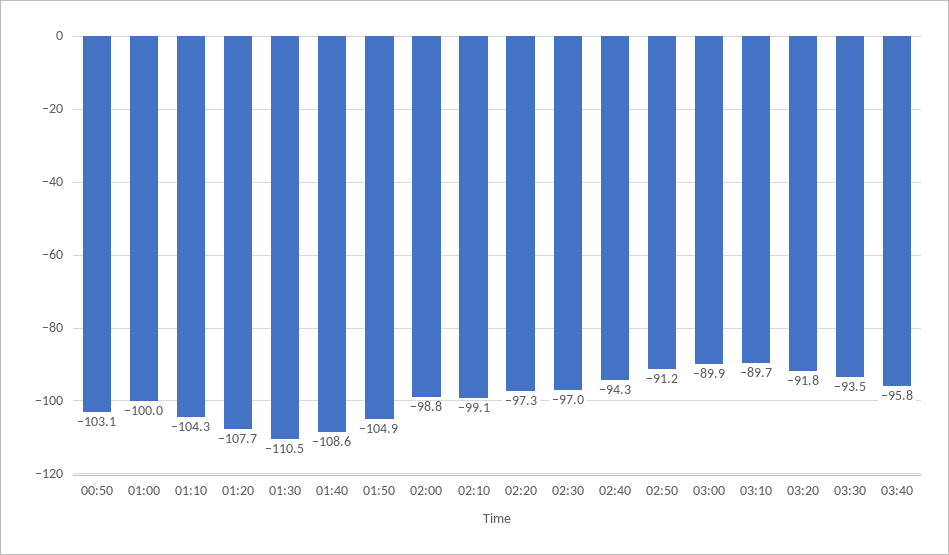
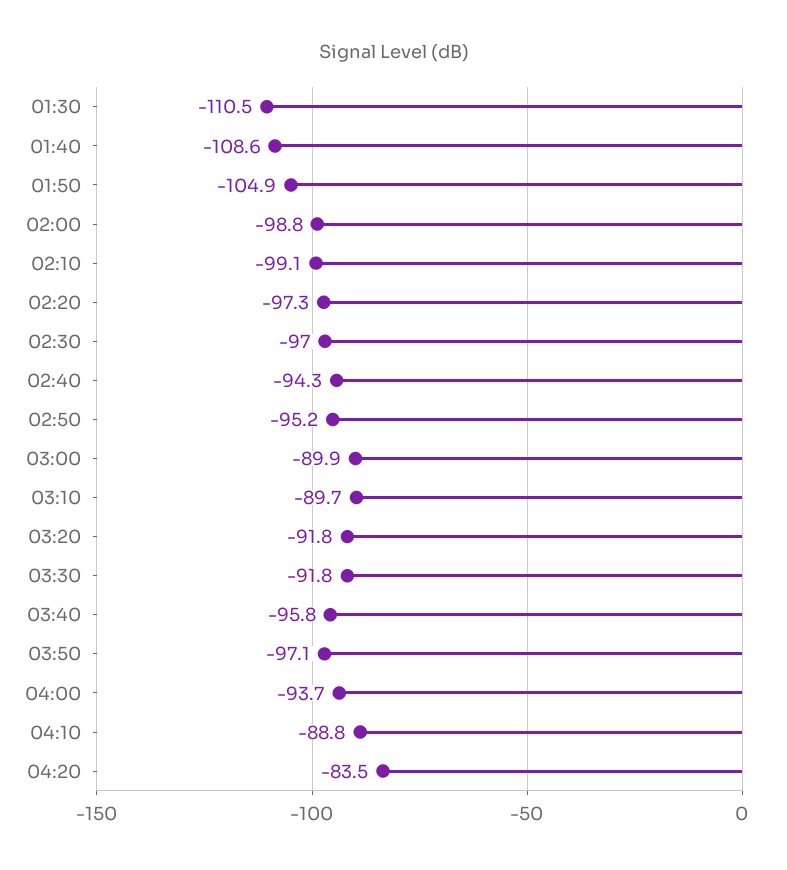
00:50: -103.1 -> none
01:00: -100 -> none
01:10: -104.3 -> none
01:20: -107.7 -> none
02:50: -91.2 -> -95.2
03:30: -93.5 -> -91.8
03:50: none -> -97.1
04:00: none -> -93.7
04:10: none -> -88.8
04:20: none -> -83.5

